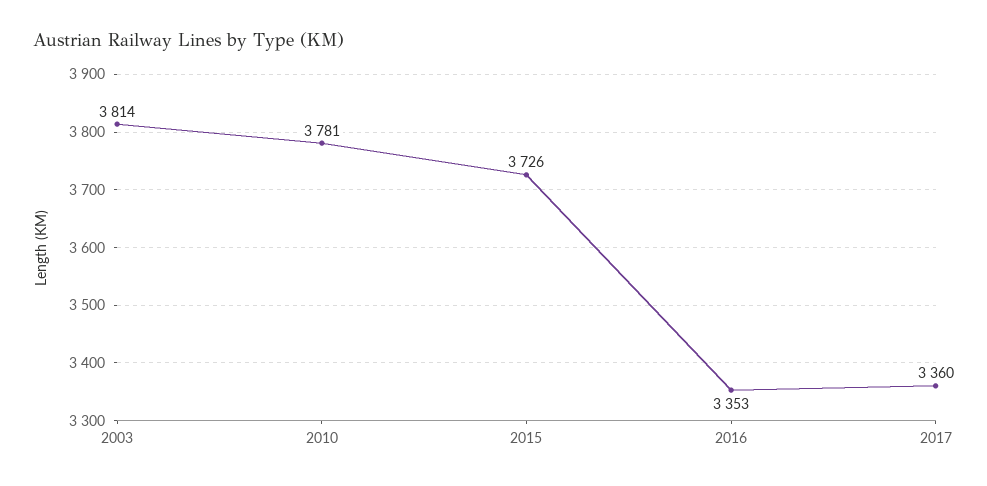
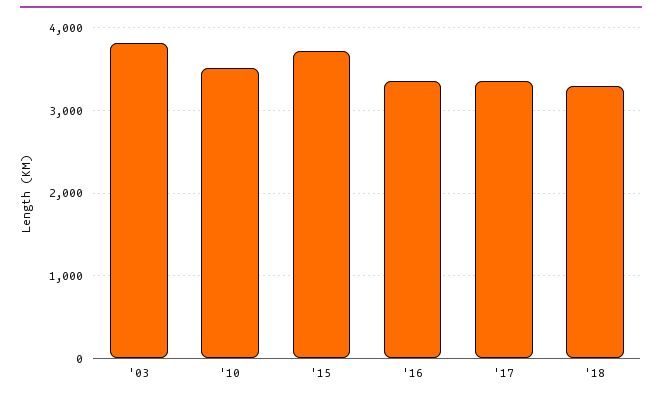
2010: 3781 -> 3500
'18: none -> 3300

